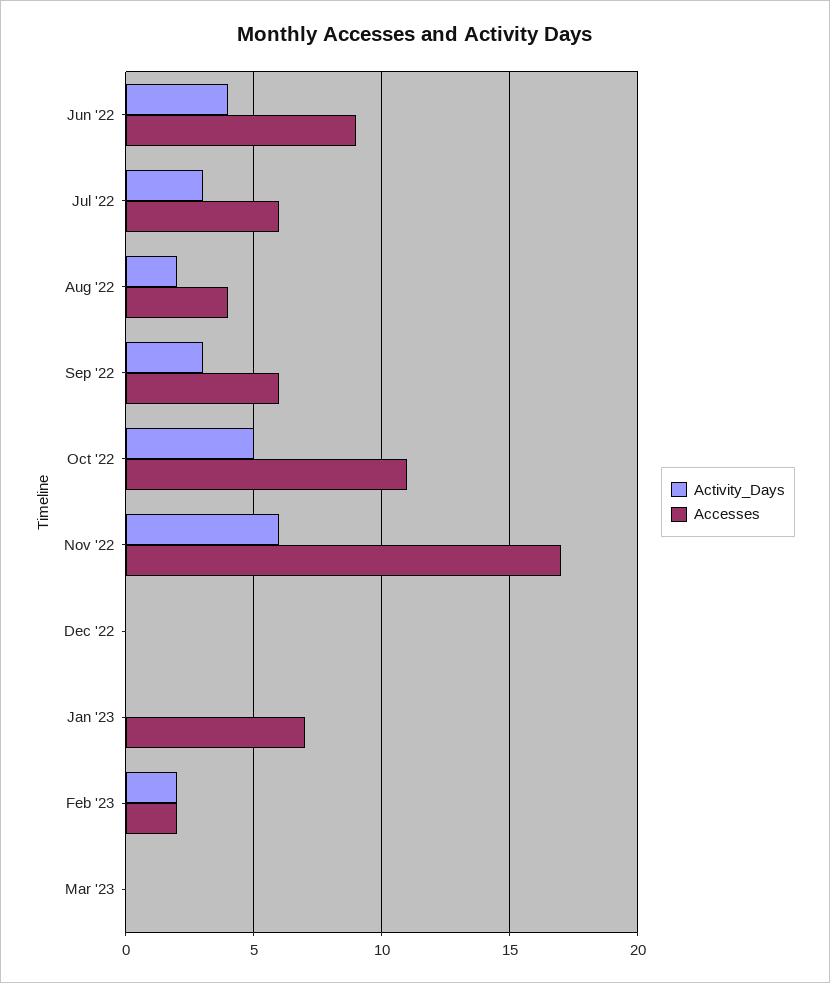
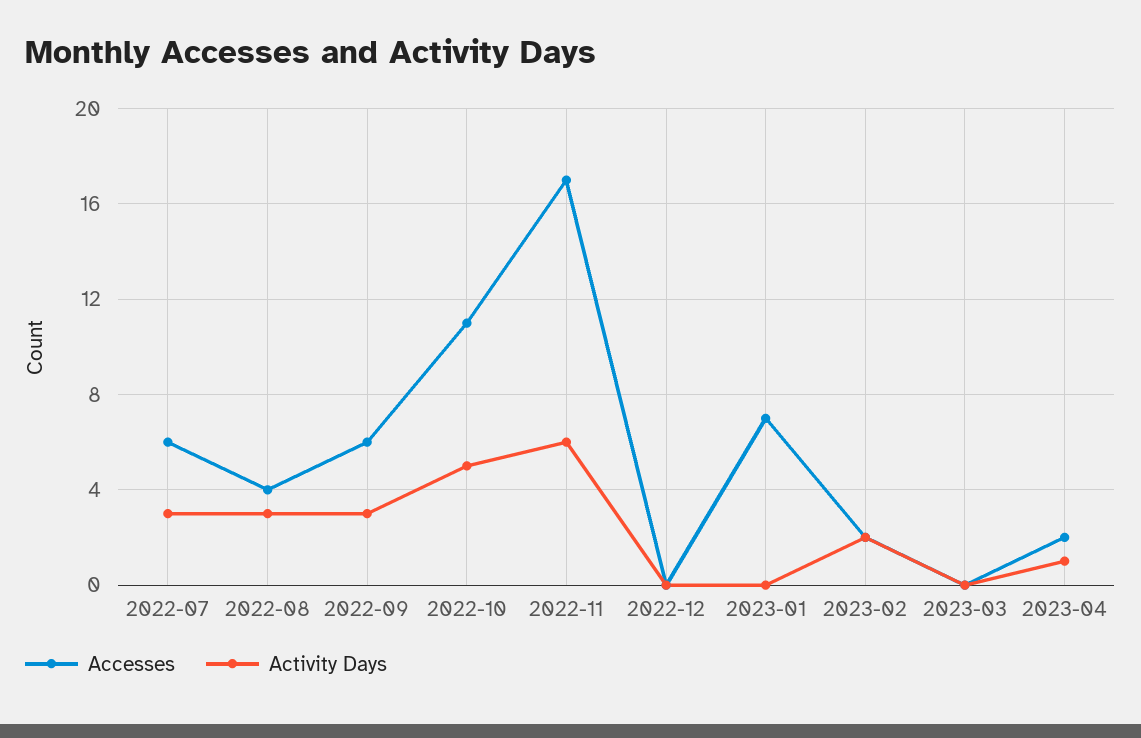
Activity_Days, Jun '22: 4 -> none
Accesses, Jun '22: 9 -> none
Activity_Days, Aug '22: 2 -> 3
Accesses, 2023-04: none -> 2
Activity_Days, 2023-04: none -> 1

